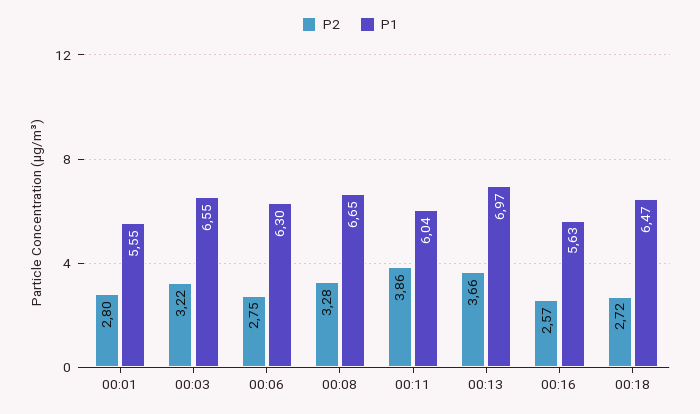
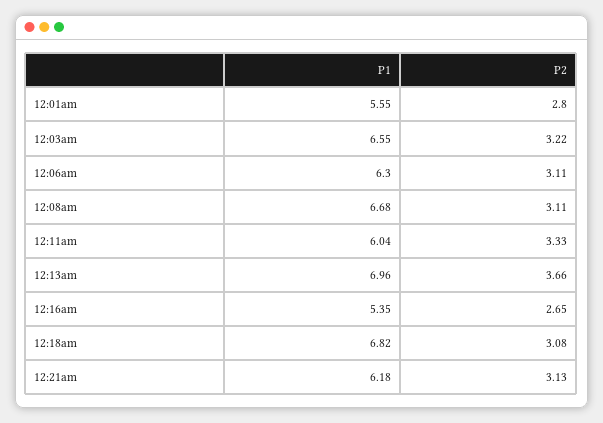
P2, 00:06: 2.75 -> 3.11
P2, 00:08: 3.28 -> 3.11
P1, 00:08: 6.65 -> 6.68
P2, 00:11: 3.86 -> 3.33
P1, 00:13: 6.97 -> 6.96
P2, 00:16: 2.57 -> 2.65
P1, 00:16: 5.63 -> 5.35
P2, 00:18: 2.72 -> 3.08
P1, 00:18: 6.47 -> 6.82
P1, 12:21am: none -> 6.18
P2, 12:21am: none -> 3.13

